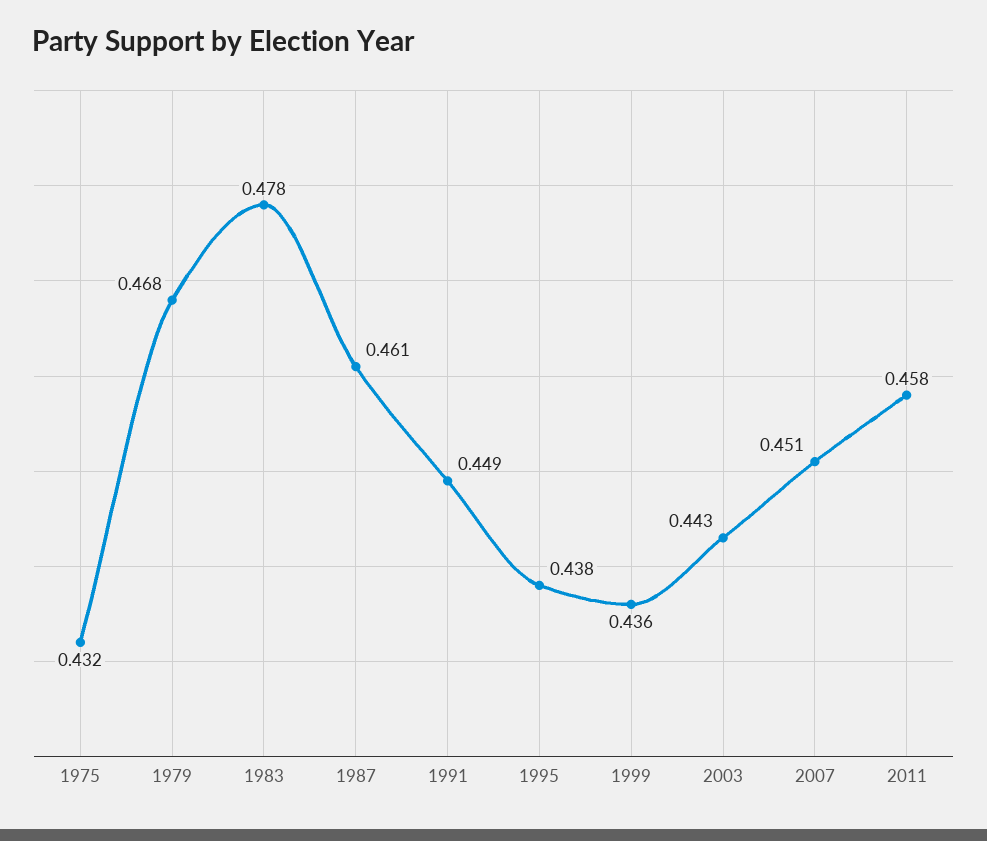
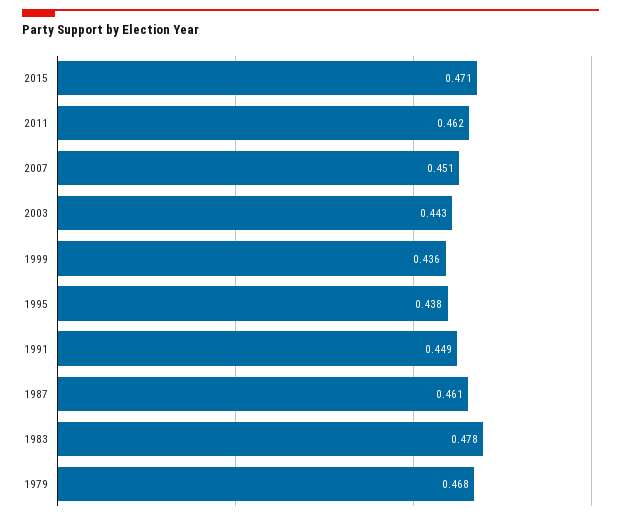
1975: 0.432 -> none
2011: 0.458 -> 0.462
2015: none -> 0.471

